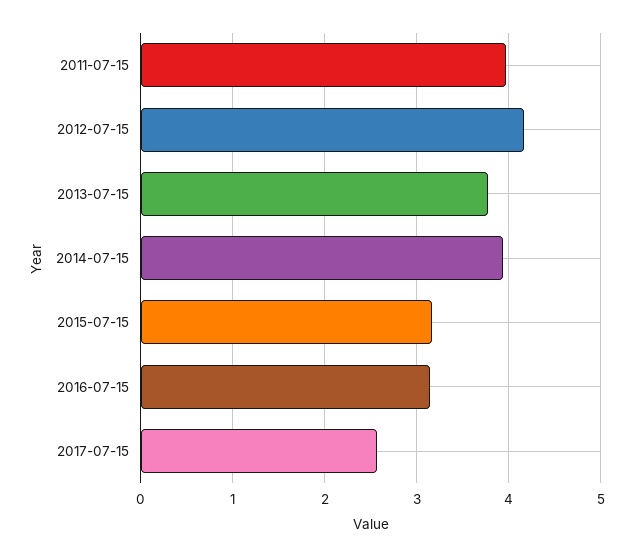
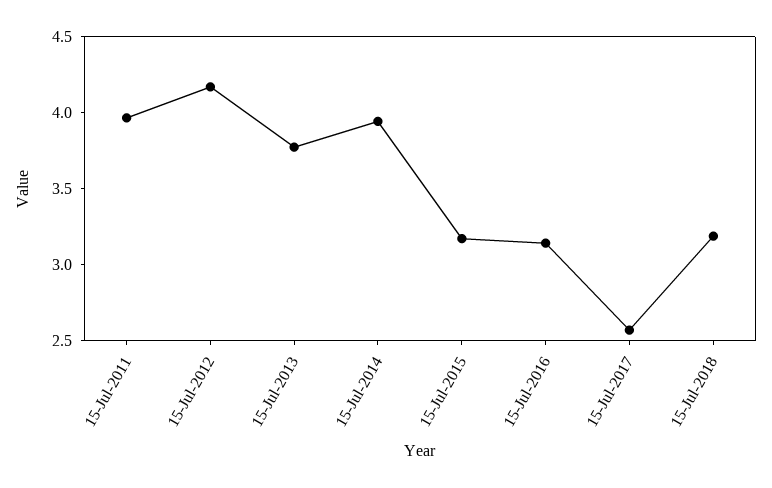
15-Jul-2018: none -> 3.2

